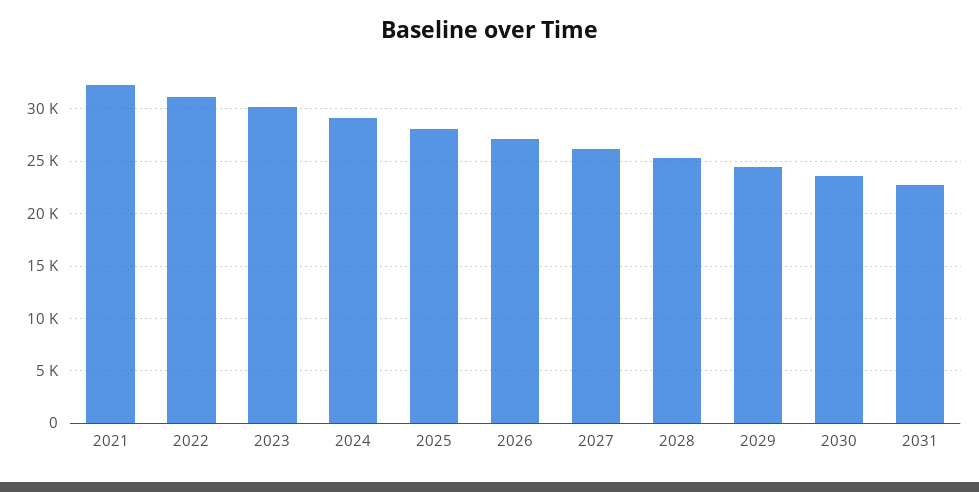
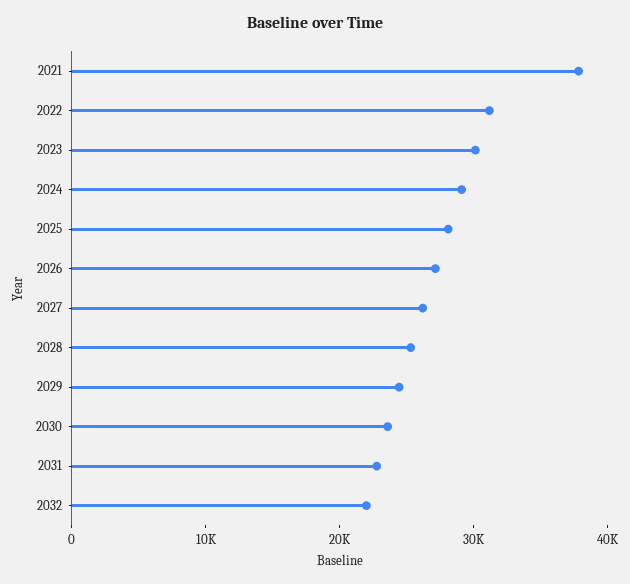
2021: 32000 -> 38000
2032: none -> 22000

